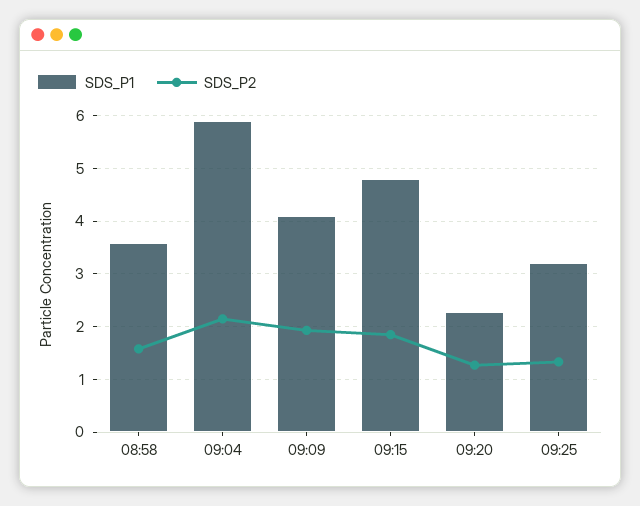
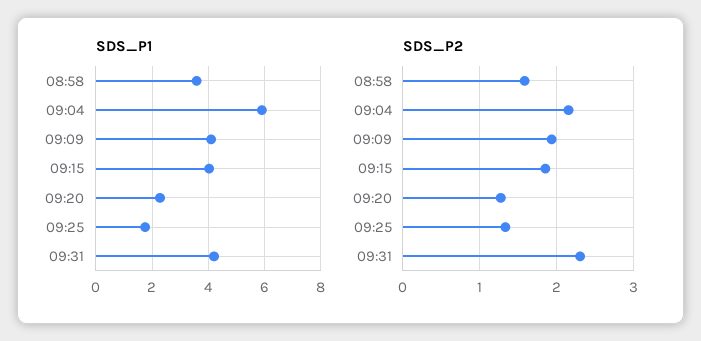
SDS_P1, 09:15: 4.8 -> 4
SDS_P1, 09:25: 3.2 -> 1.75
SDS_P1, 09:31: none -> 4.25
SDS_P2, 09:31: none -> 2.3

